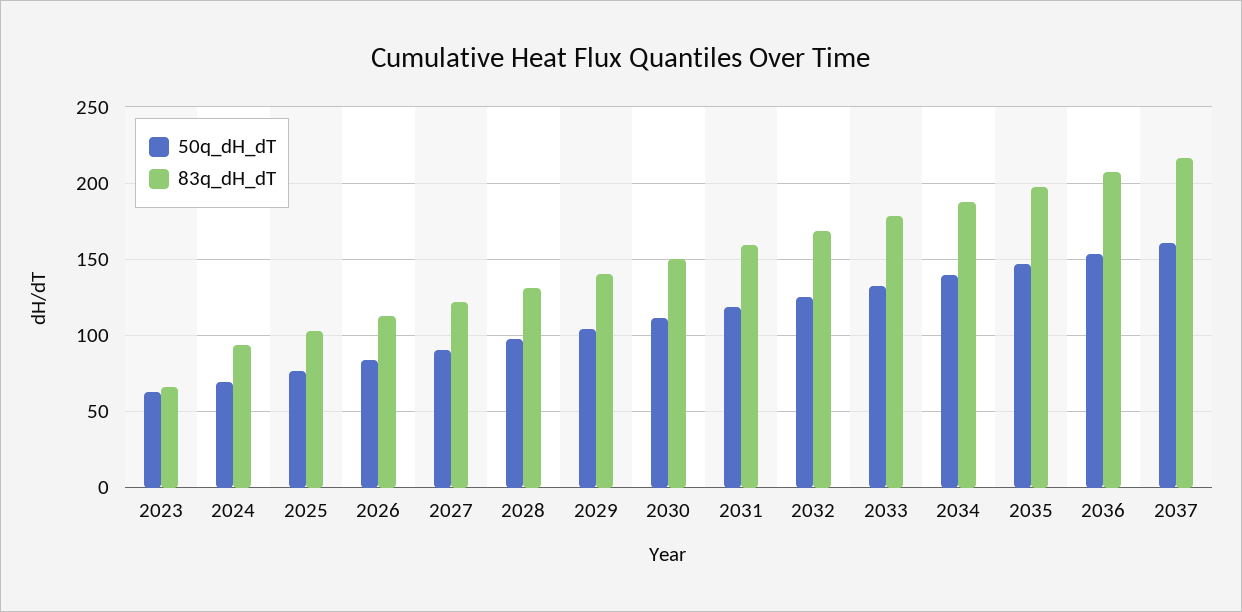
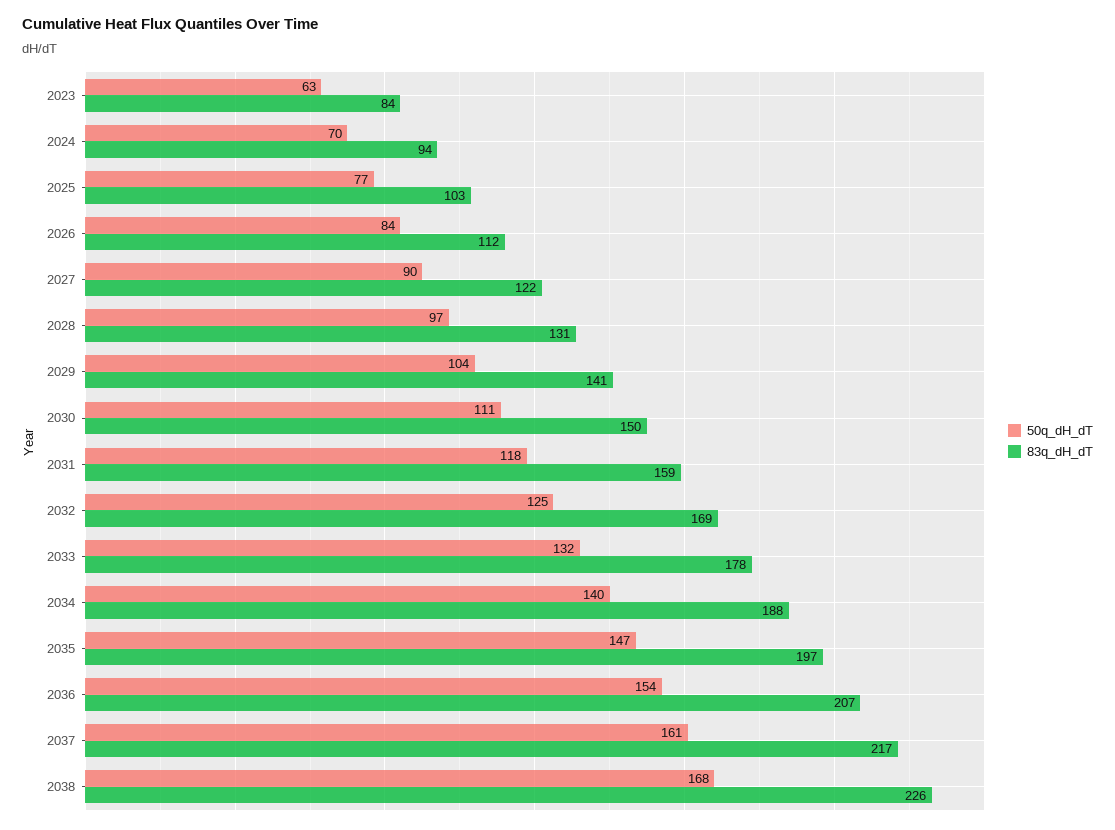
83q_dH_dT, 2023: 65 -> 84
50q_dH_dT, 2038: none -> 168
83q_dH_dT, 2038: none -> 226

